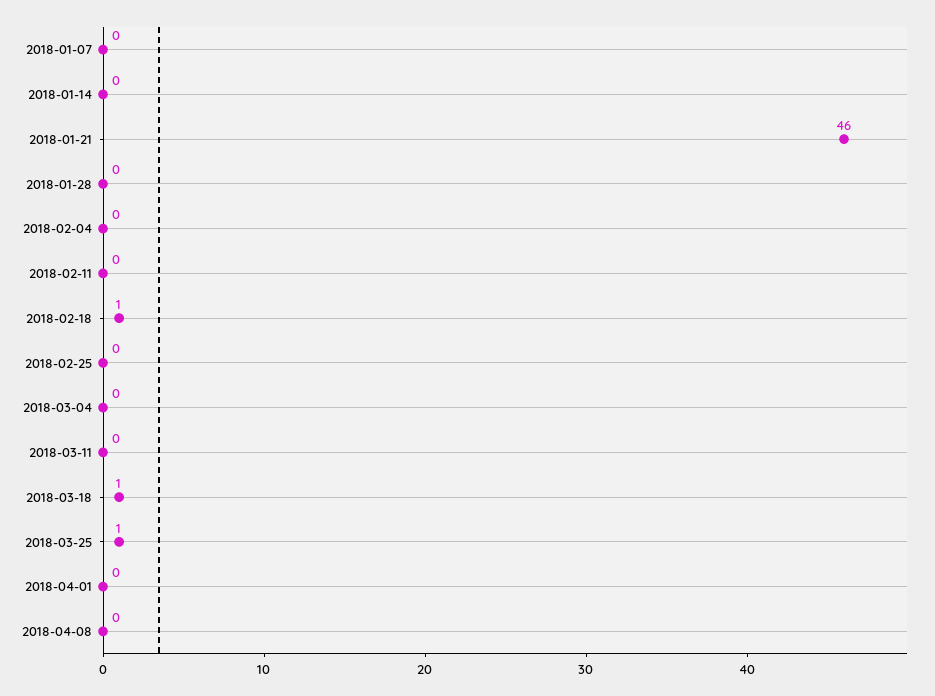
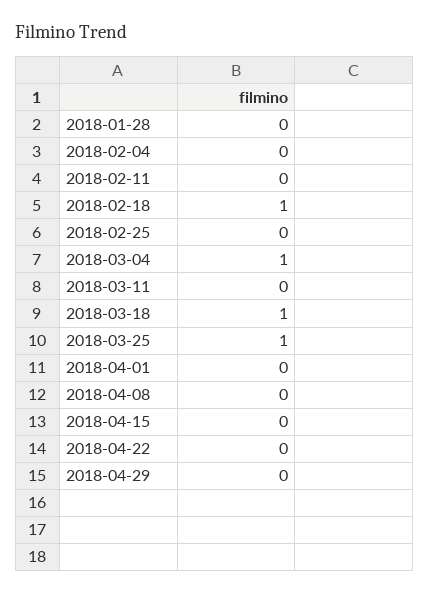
2018-01-07: 0 -> none
2018-01-14: 0 -> none
2018-01-21: 46 -> none
2018-03-04: 0 -> 1
2018-04-15: none -> 0
2018-04-22: none -> 0
2018-04-29: none -> 0

